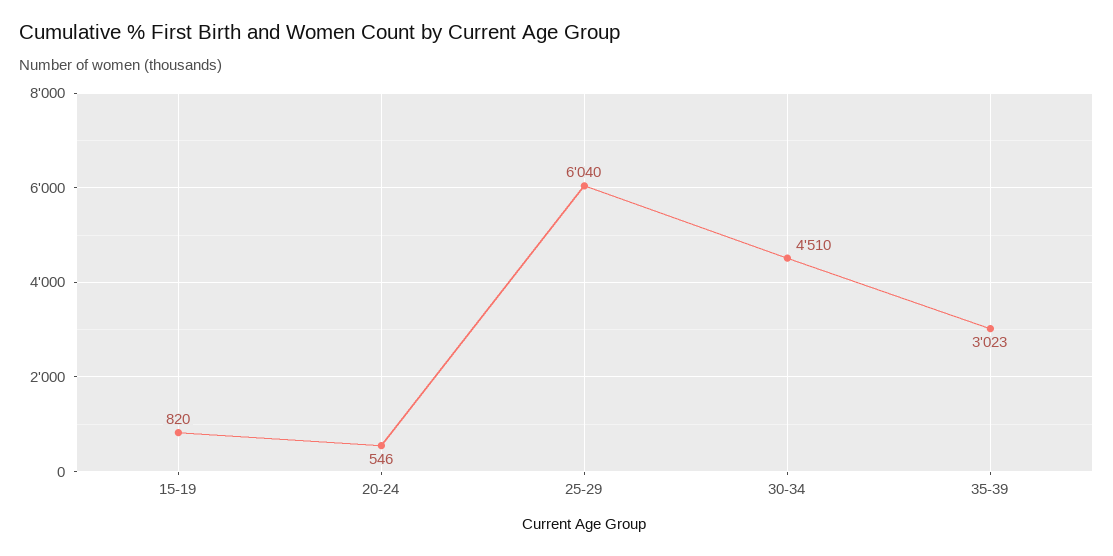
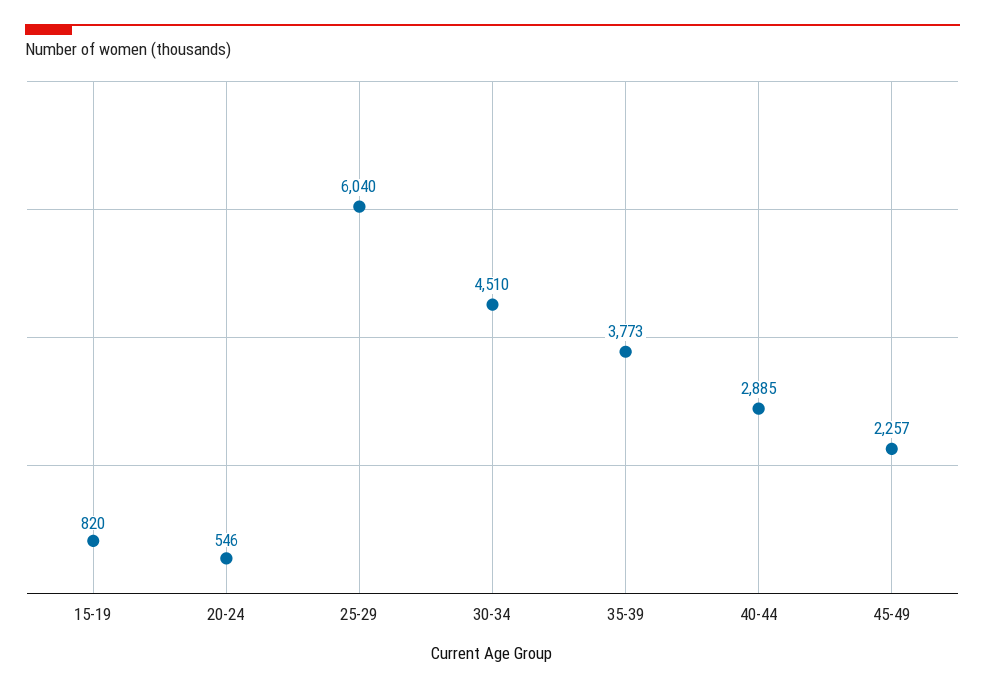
35-39: 3023 -> 3773
40-44: none -> 2885
45-49: none -> 2257

